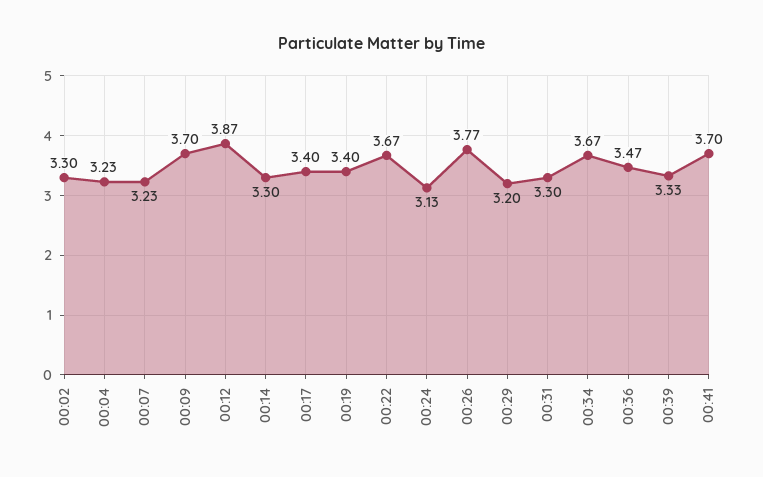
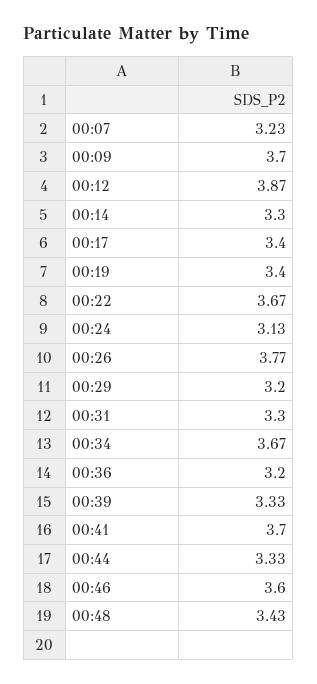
00:02: 3.3 -> none
00:04: 3.23 -> none
00:36: 3.47 -> 3.2
00:44: none -> 3.33
00:46: none -> 3.6
00:48: none -> 3.43

